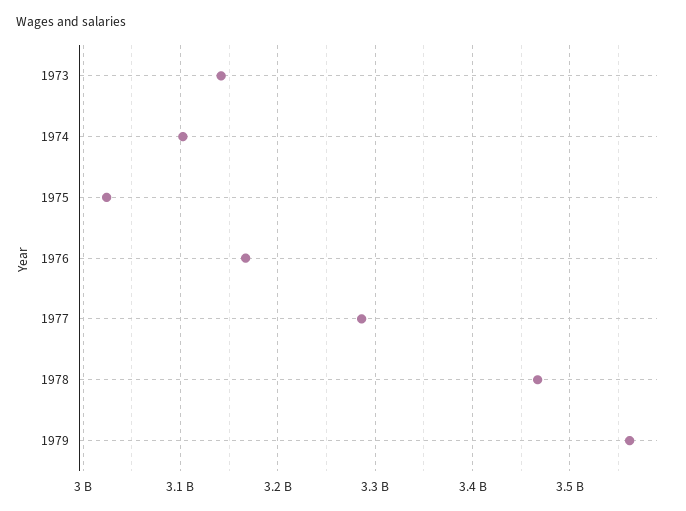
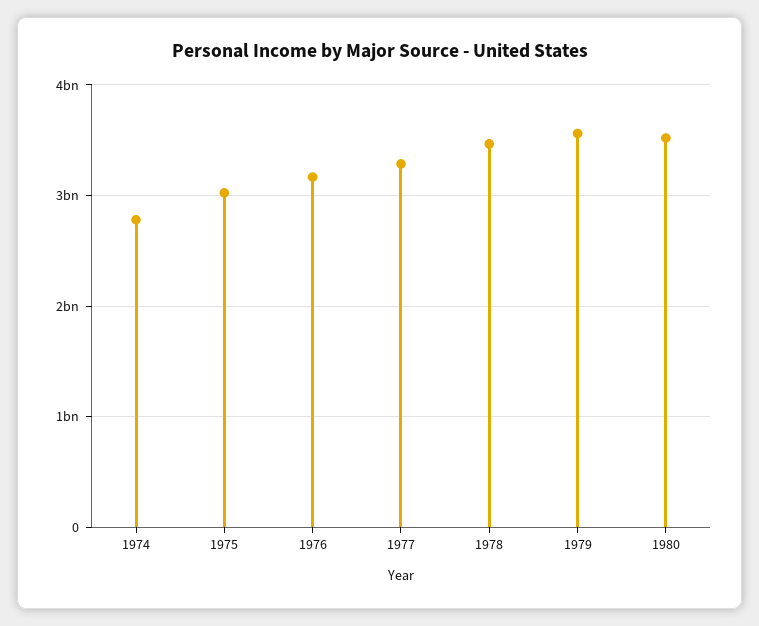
1973: 3140000000 -> none
1974: 3100000000 -> 2800000000
1980: none -> 3500000000

